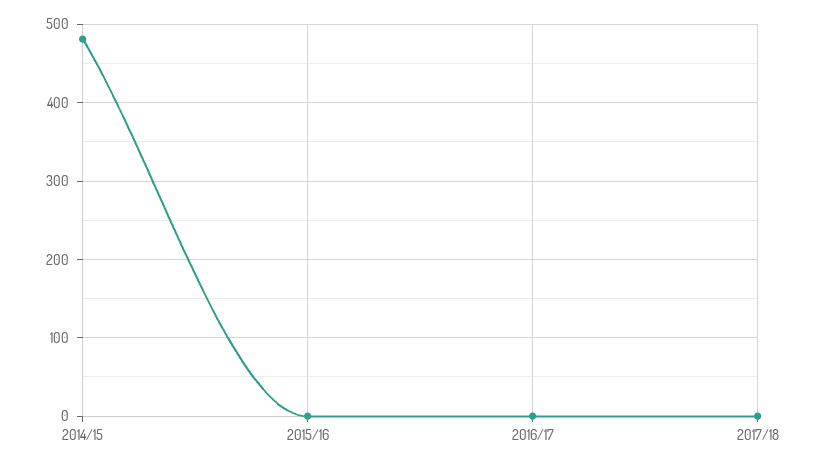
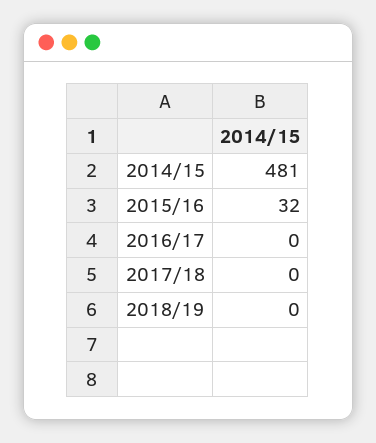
2015/16: 0 -> 32
2018/19: none -> 0

